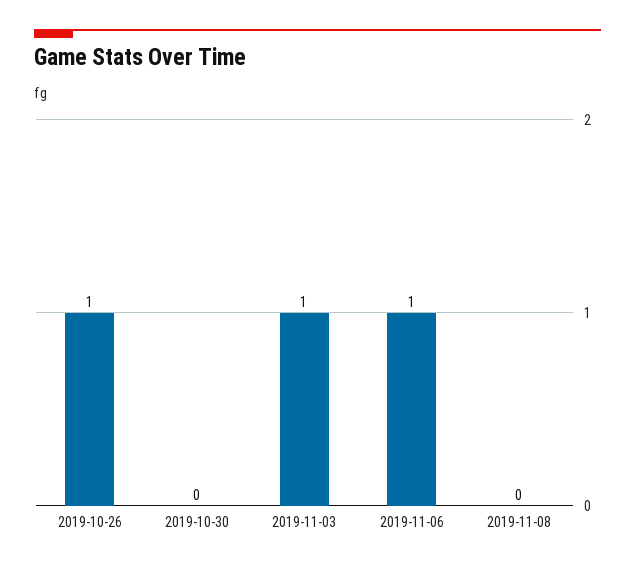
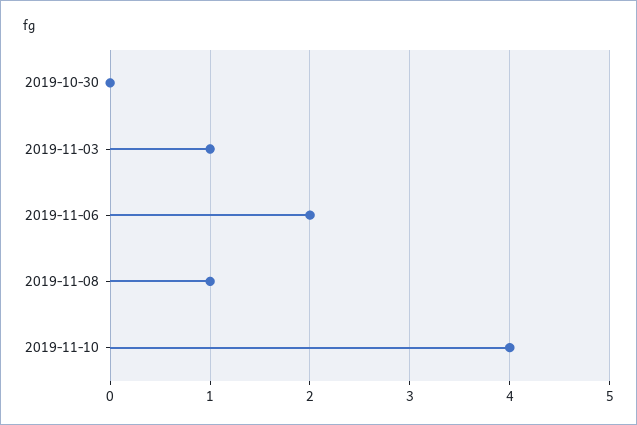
2019-10-26: 1 -> none
2019-11-06: 1 -> 2
2019-11-08: 0 -> 1
2019-11-10: none -> 4

